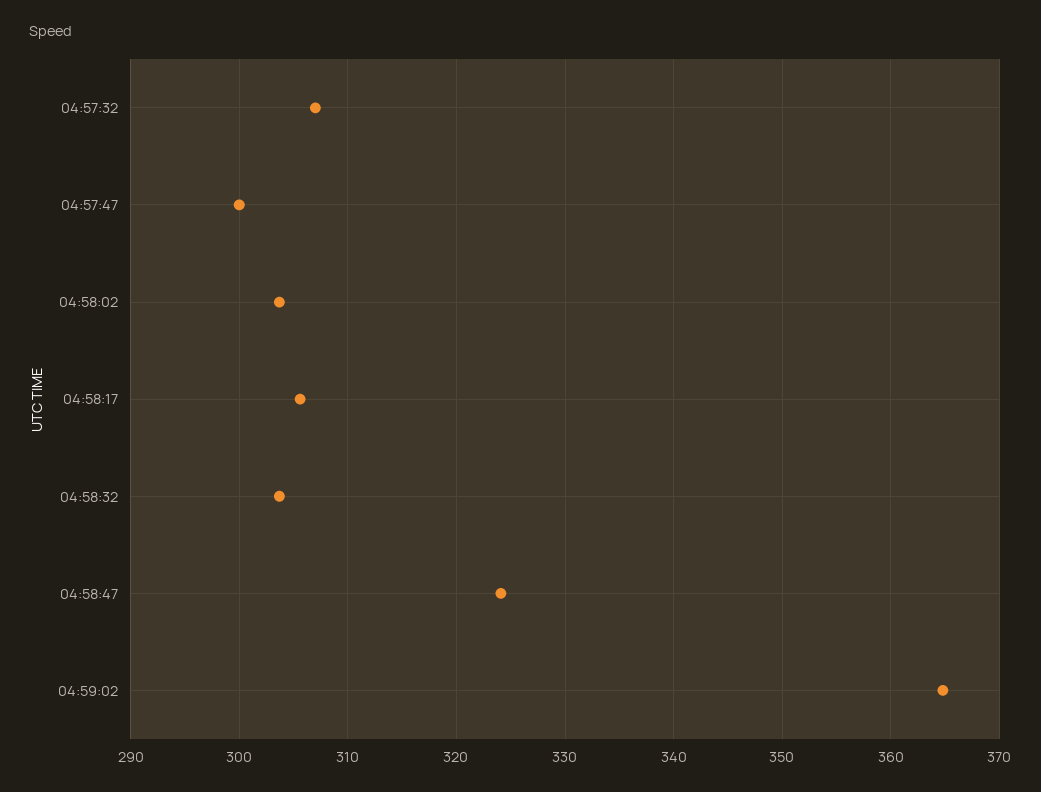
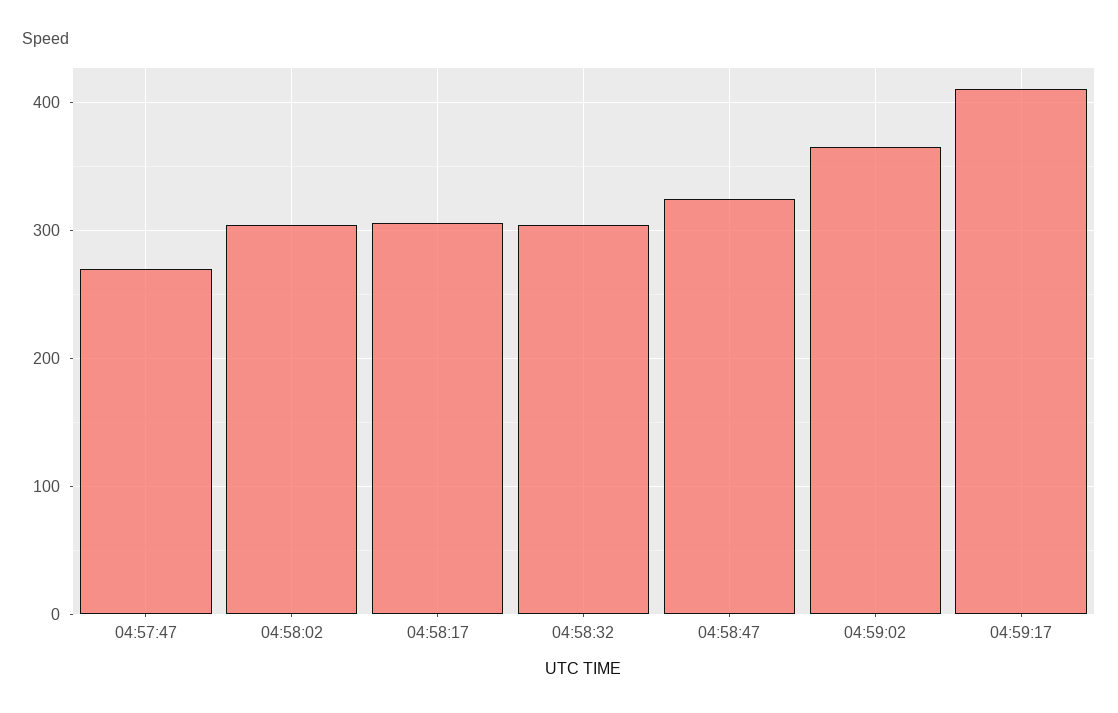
04:57:32: 307 -> none
04:57:47: 300 -> 270
04:59:17: none -> 410

